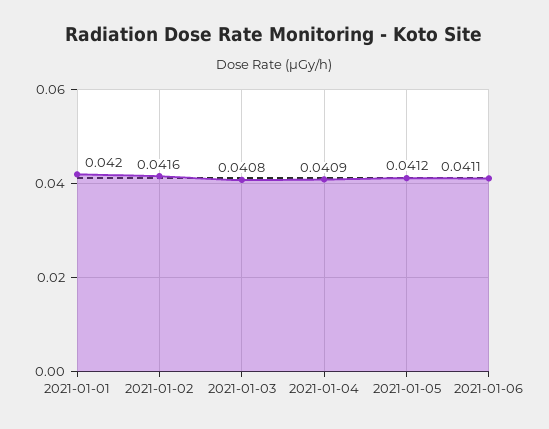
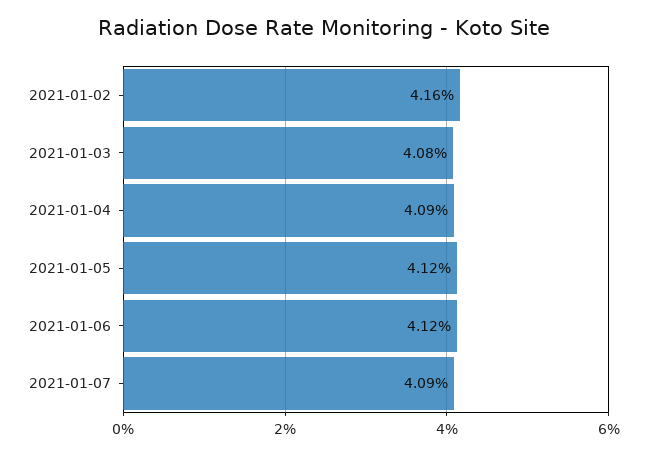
2021-01-01: 0.042 -> none
2021-01-06: 0.0411 -> 0.0412
2021-01-07: none -> 0.0409

